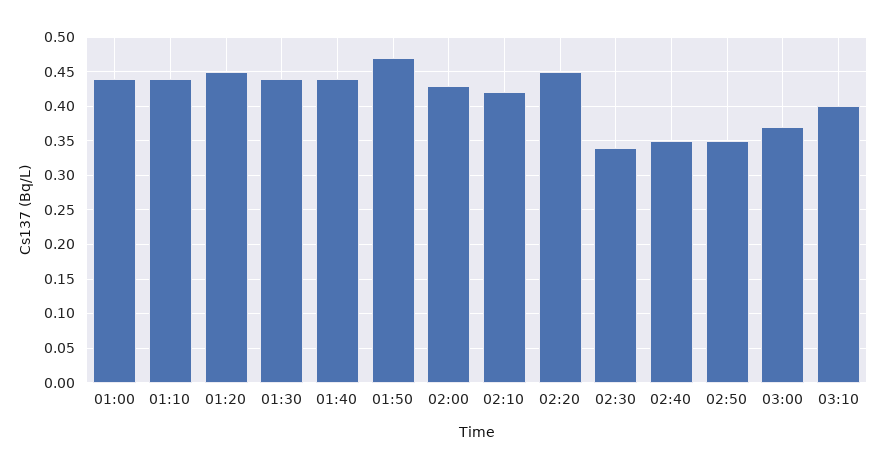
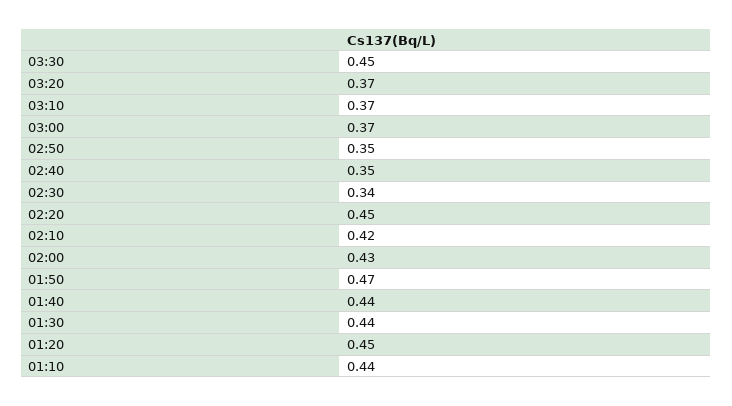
01:00: 0.44 -> none
03:10: 0.4 -> 0.37
03:30: none -> 0.45
03:20: none -> 0.37

